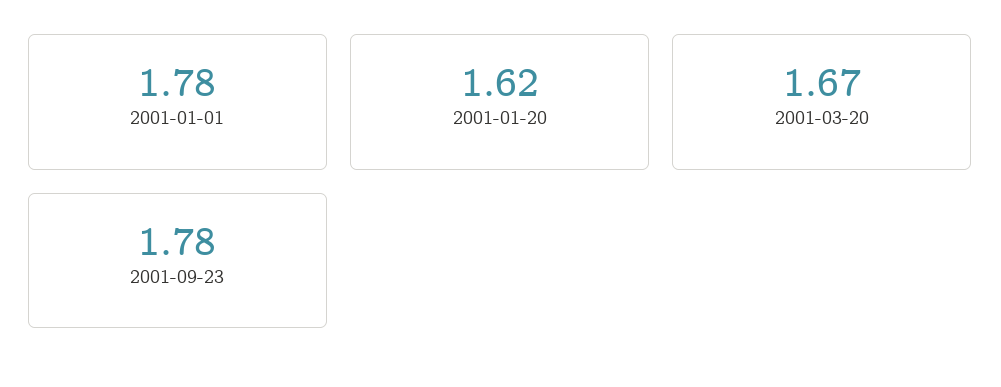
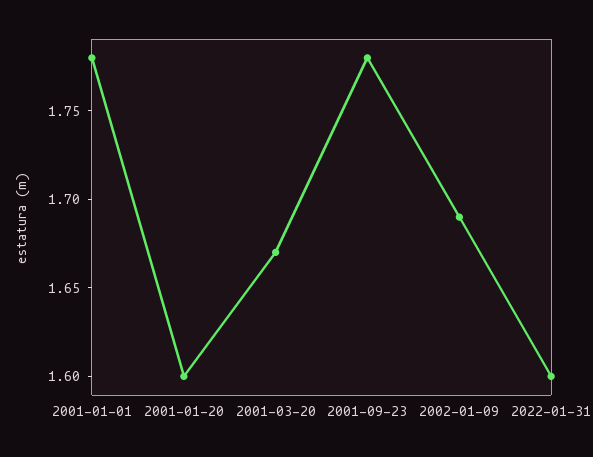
2001-01-20: 1.62 -> 1.6
2002-01-09: none -> 1.69
2022-01-31: none -> 1.6

